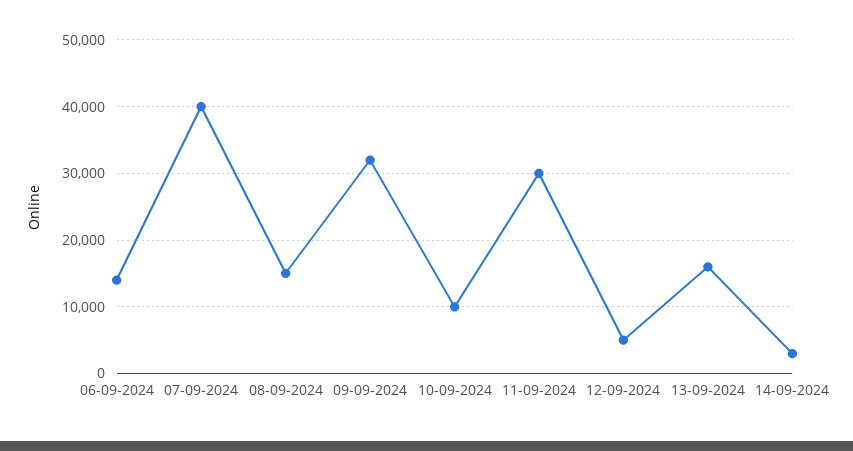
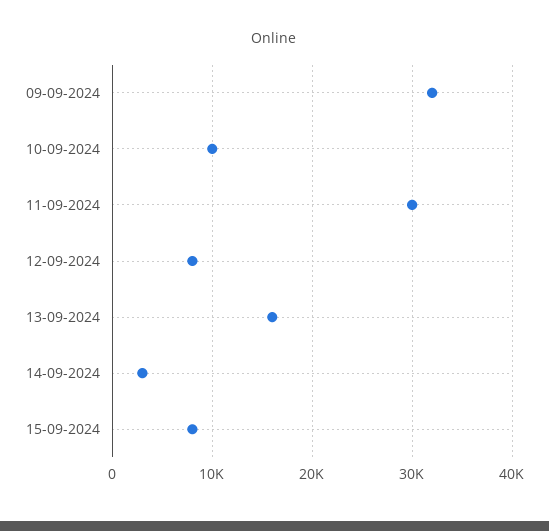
06-09-2024: 14000 -> none
07-09-2024: 40000 -> none
08-09-2024: 15000 -> none
12-09-2024: 5000 -> 8000
15-09-2024: none -> 8000

